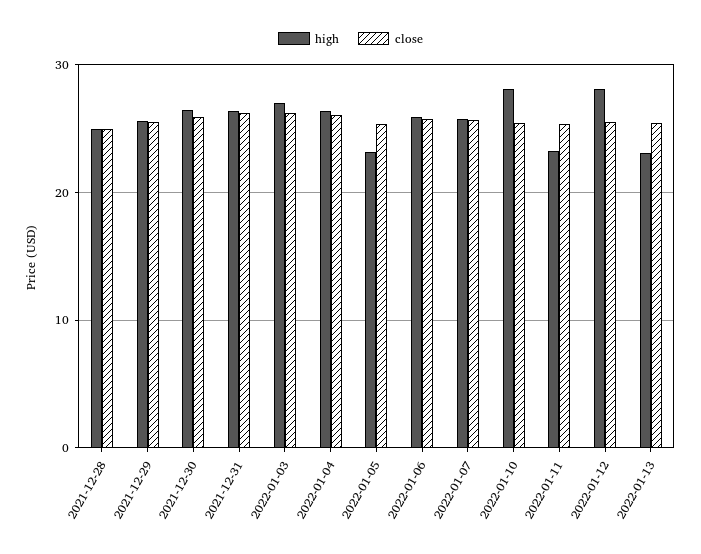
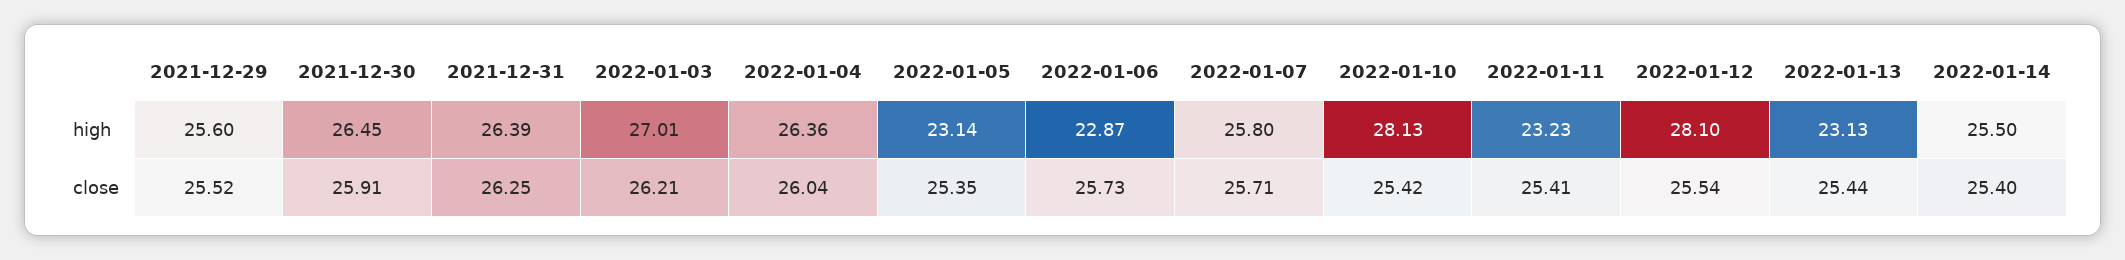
high, 2021-12-28: 25 -> none
close, 2021-12-28: 25 -> none
high, 2022-01-06: 26 -> 22.87
high, 2022-01-14: none -> 25.5
close, 2022-01-14: none -> 25.4

